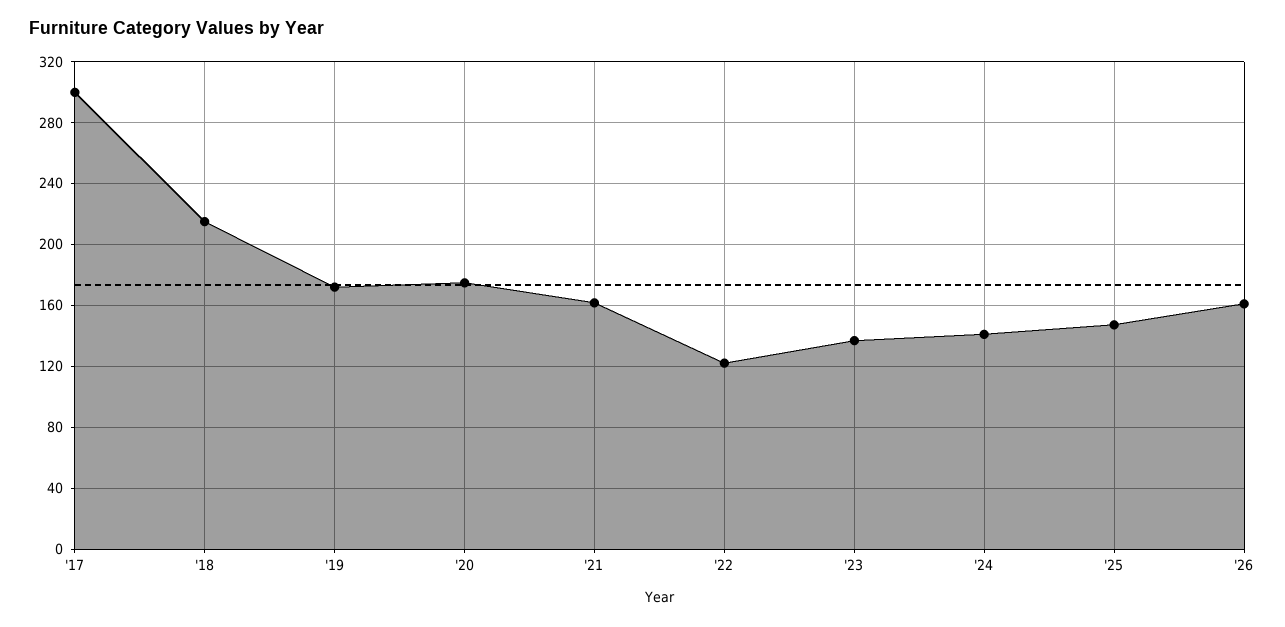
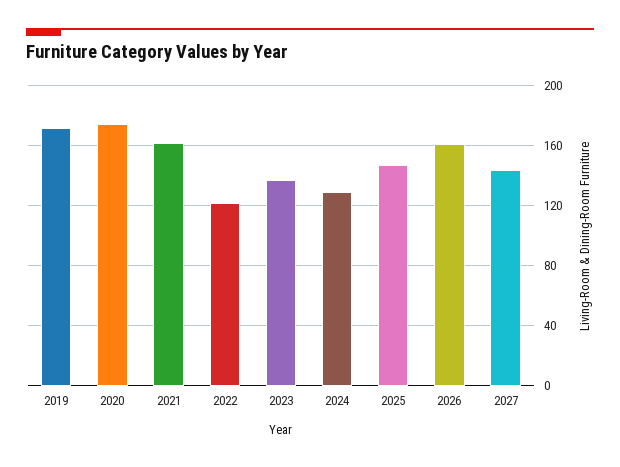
'17: 300 -> none
'18: 215 -> none
'24: 140 -> 130
2027: none -> 145

